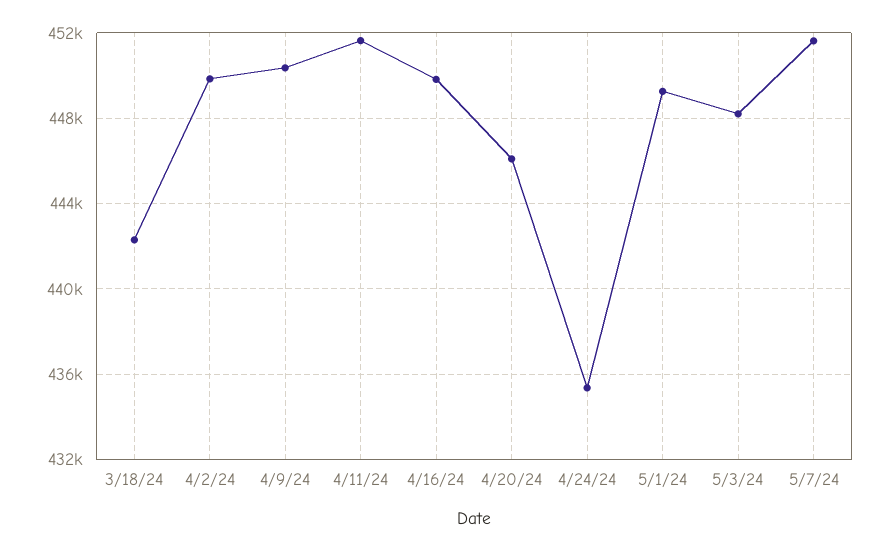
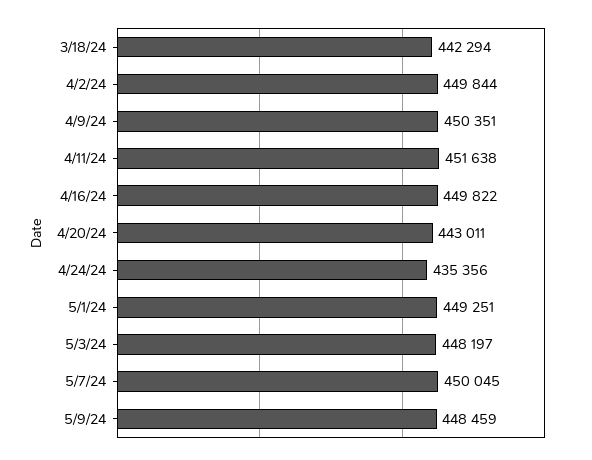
4/20/24: 446000 -> 443011
5/7/24: 451500 -> 450045
5/9/24: none -> 448459

